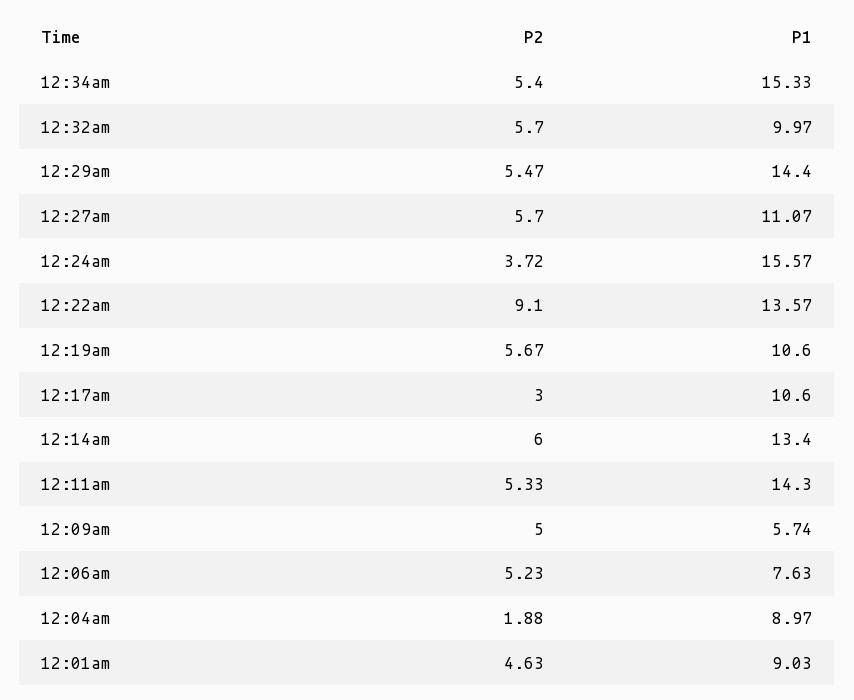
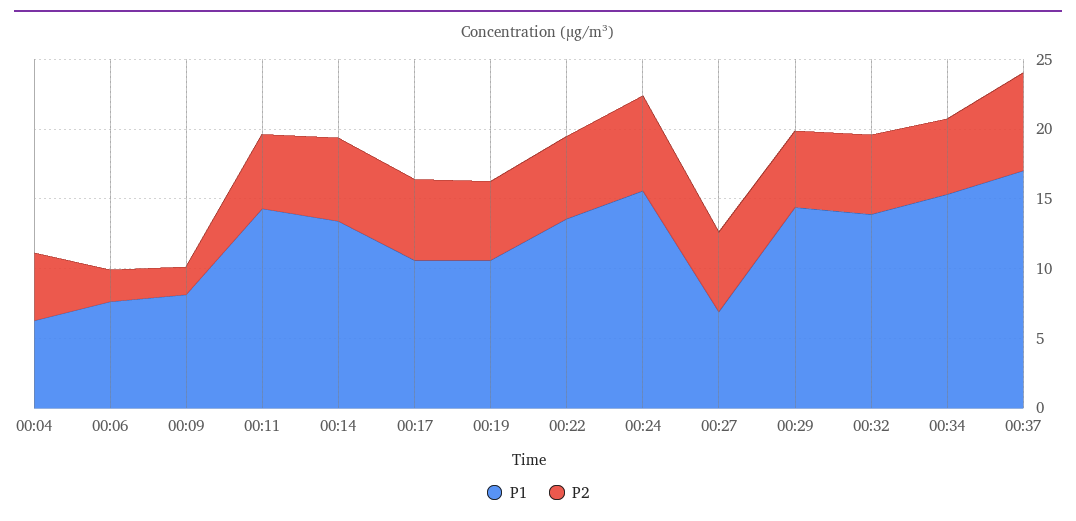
P1, 12:32am: 9.97 -> 14
P1, 12:27am: 11.07 -> 7
P2, 12:24am: 3.72 -> 7
P2, 12:22am: 9.1 -> 6
P2, 12:17am: 3 -> 6
P2, 12:09am: 5 -> 2
P1, 12:09am: 5.74 -> 8
P2, 12:06am: 5.23 -> 2
P2, 12:04am: 1.88 -> 5
P1, 12:04am: 8.97 -> 6
P2, 12:01am: 4.63 -> none
P1, 12:01am: 9.03 -> none
P1, 00:37: none -> 17
P2, 00:37: none -> 7

